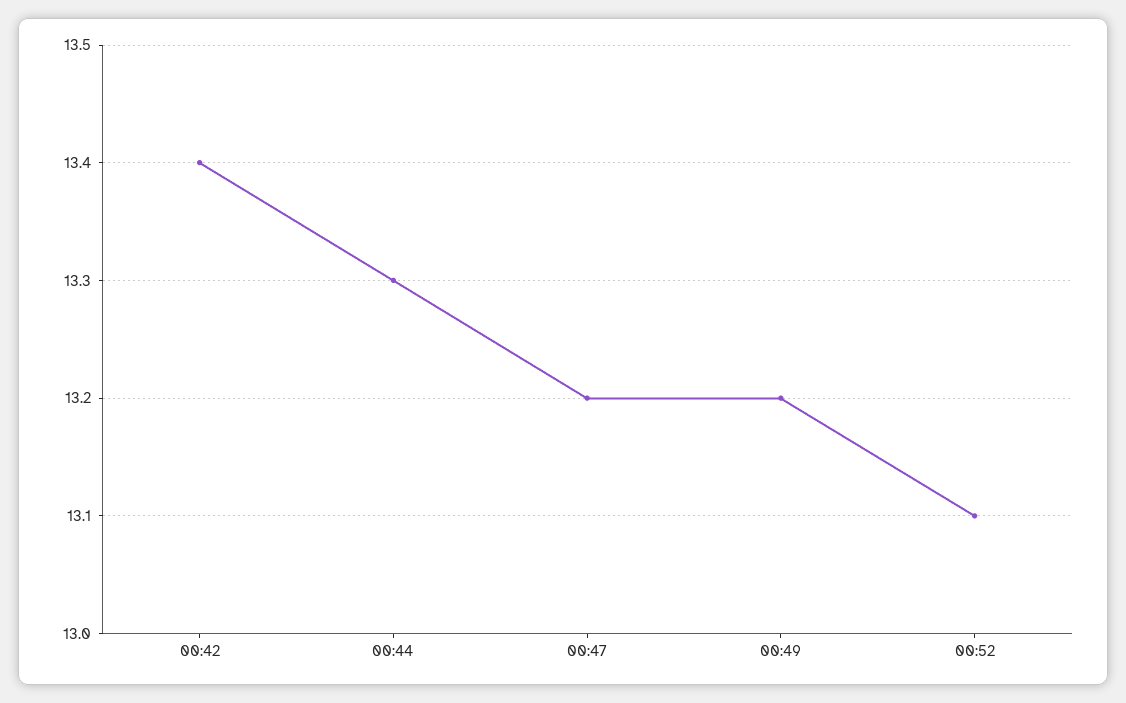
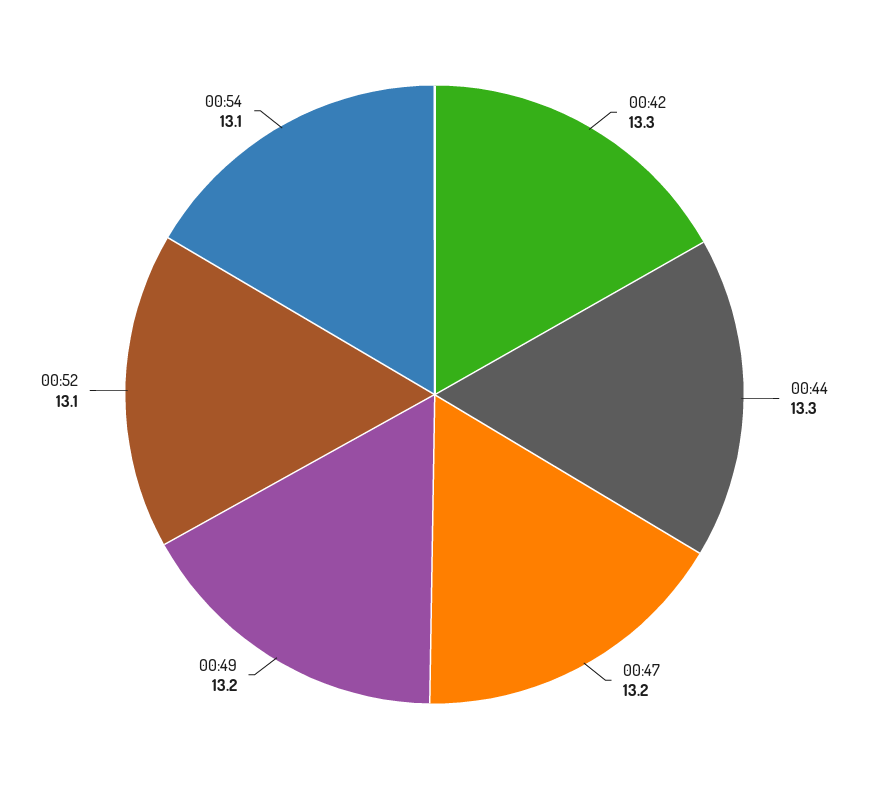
00:42: 13.4 -> 13.3
00:54: none -> 13.1

